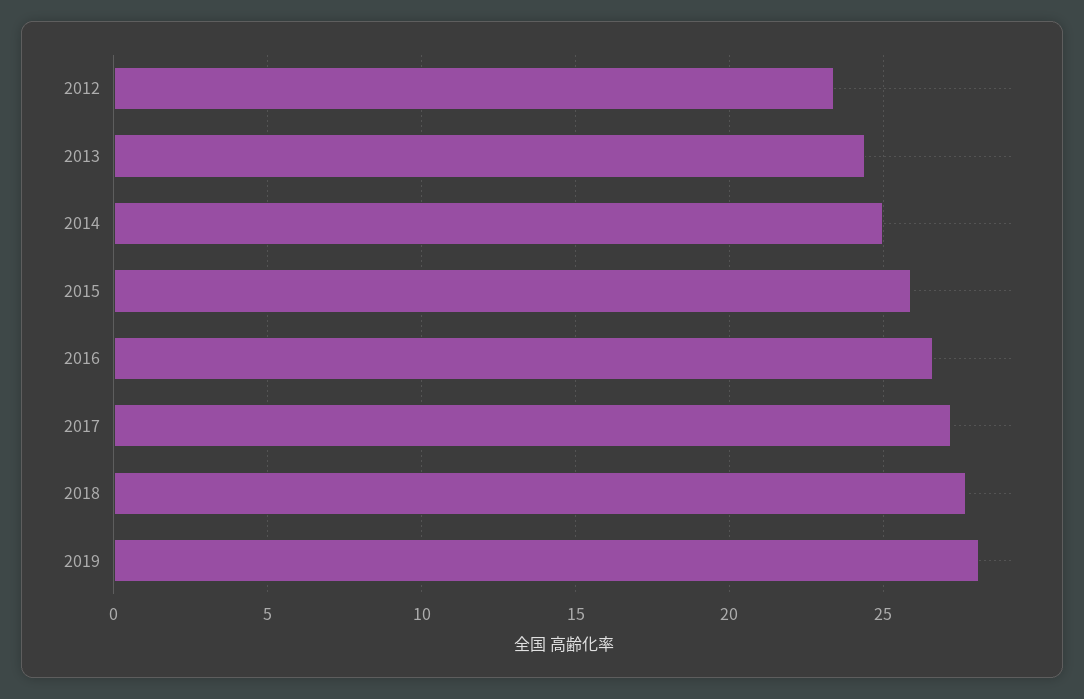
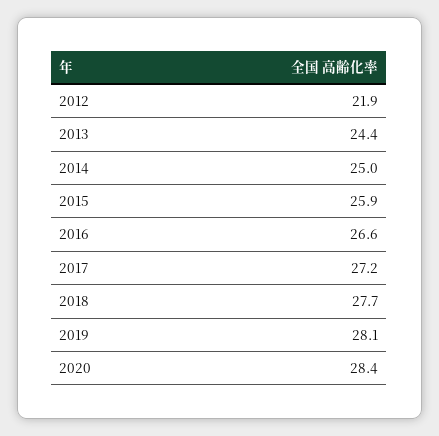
2012: 23.5 -> 21.9
2020: none -> 28.4

